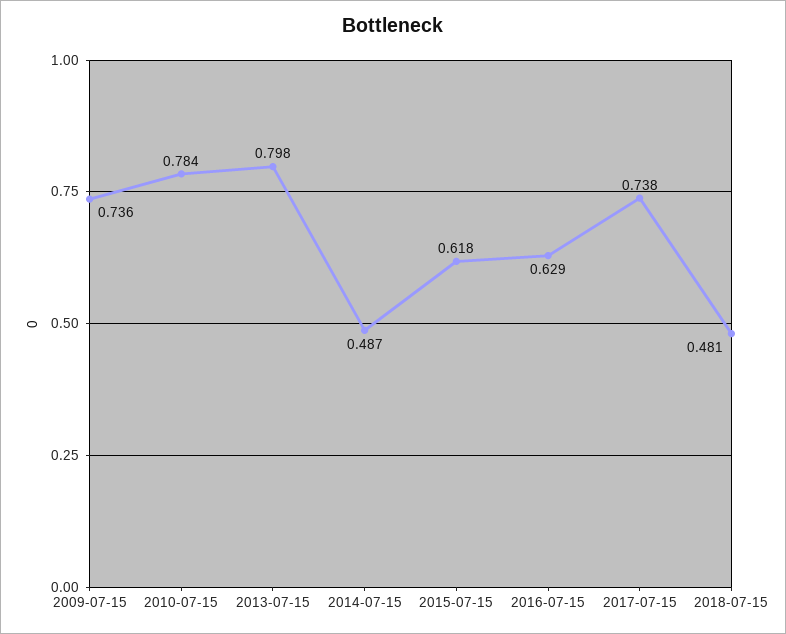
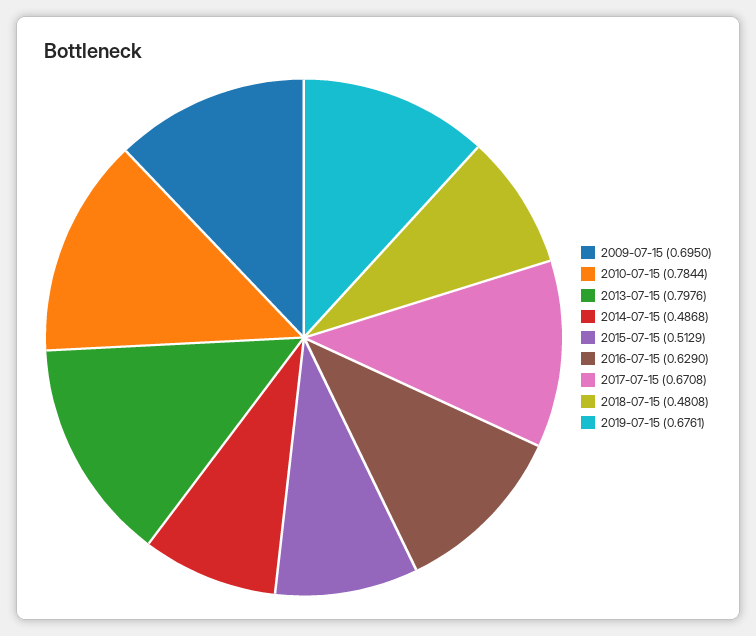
2009-07-15: 0.736 -> 0.695
2015-07-15: 0.618 -> 0.5129
2017-07-15: 0.738 -> 0.6708
2019-07-15: none -> 0.6761

